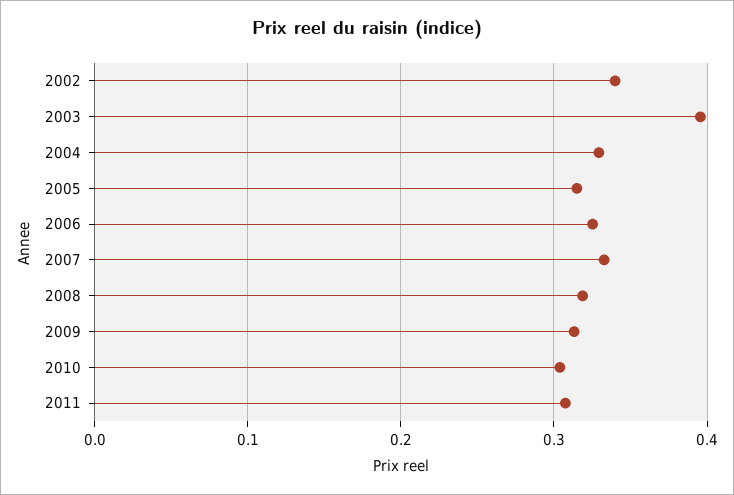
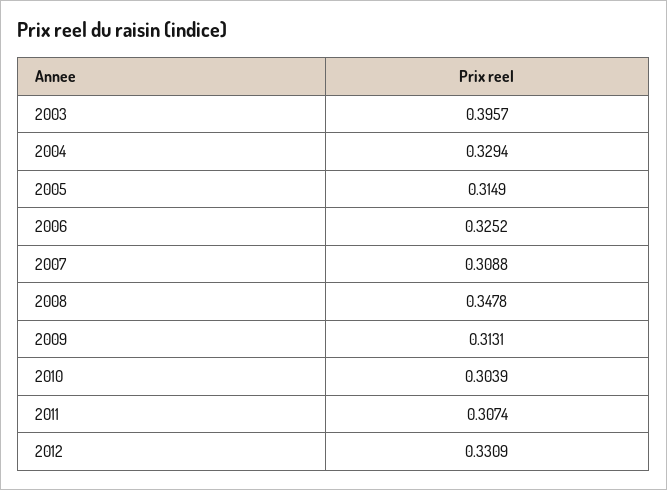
2002: 0.34 -> none
2007: 0.33 -> 0.3088
2008: 0.32 -> 0.3478
2012: none -> 0.3309

